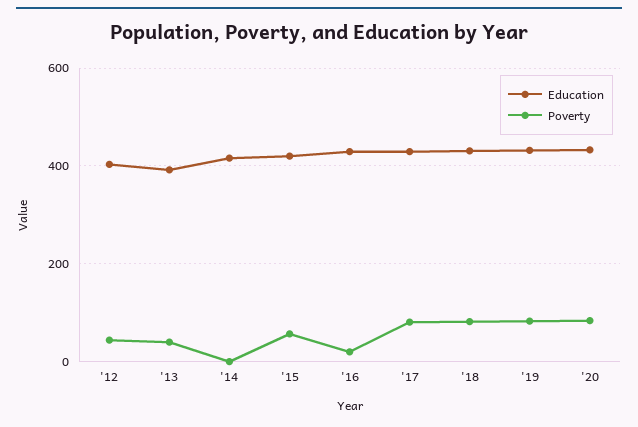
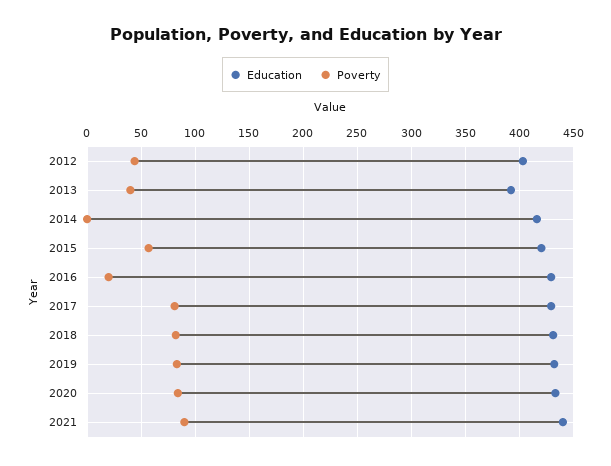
Education, 2021: none -> 440
Poverty, 2021: none -> 90

